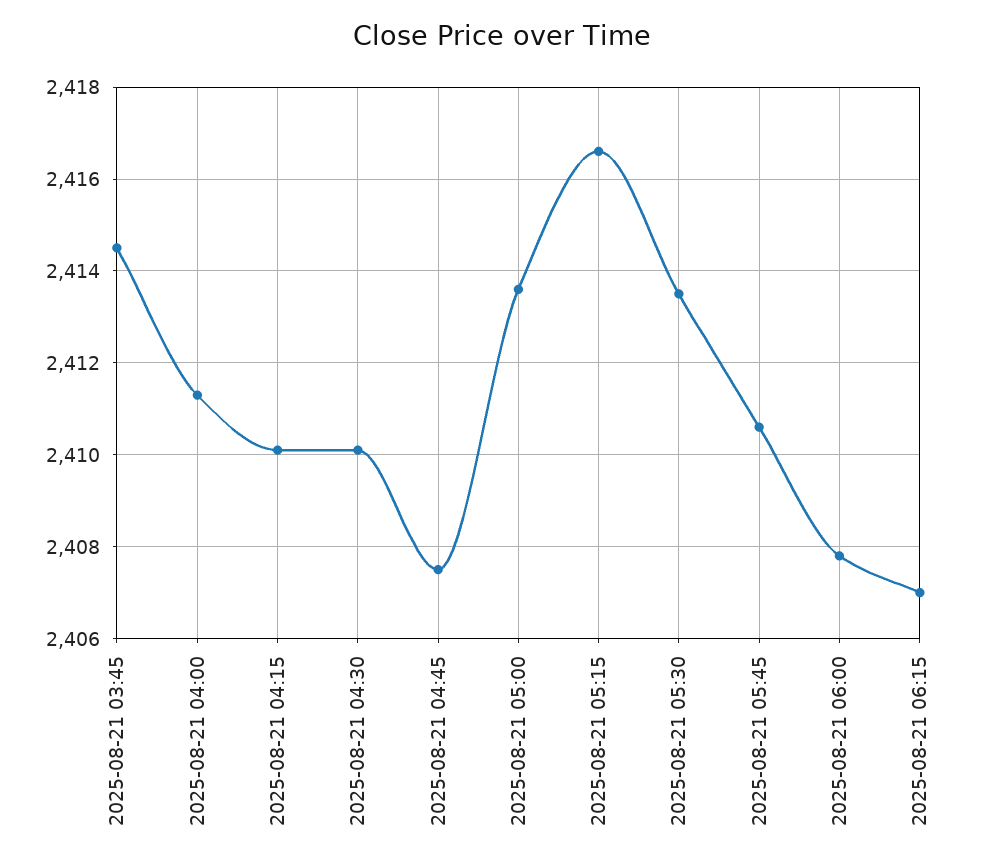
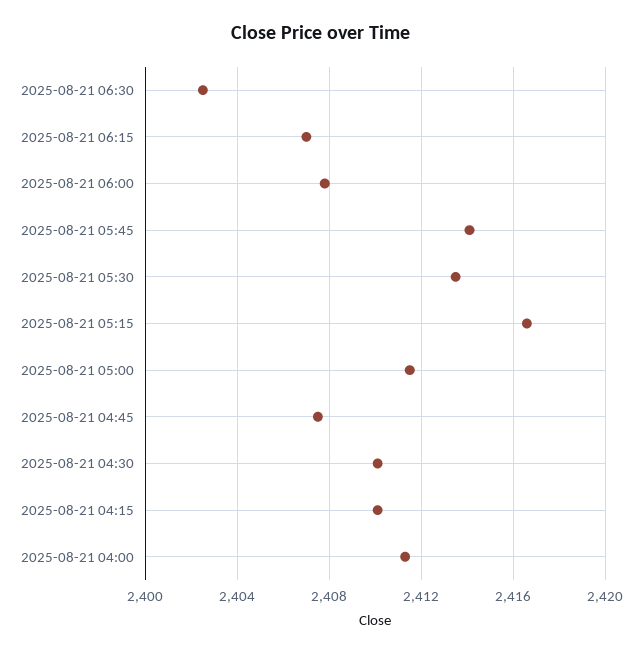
2025-08-21 03:45: 2414.5 -> none
2025-08-21 05:00: 2413.5 -> 2411.5
2025-08-21 05:45: 2410.5 -> 2414
2025-08-21 06:30: none -> 2402.5

